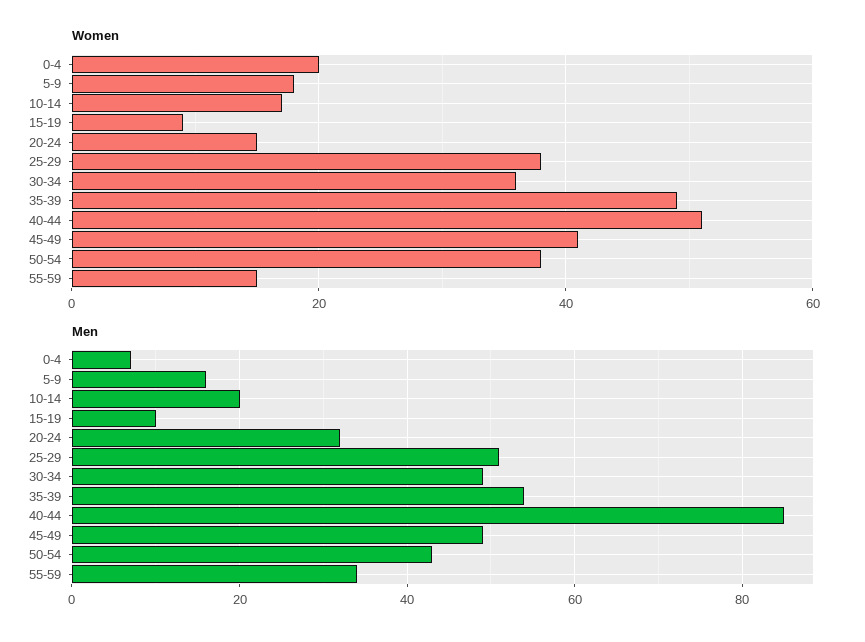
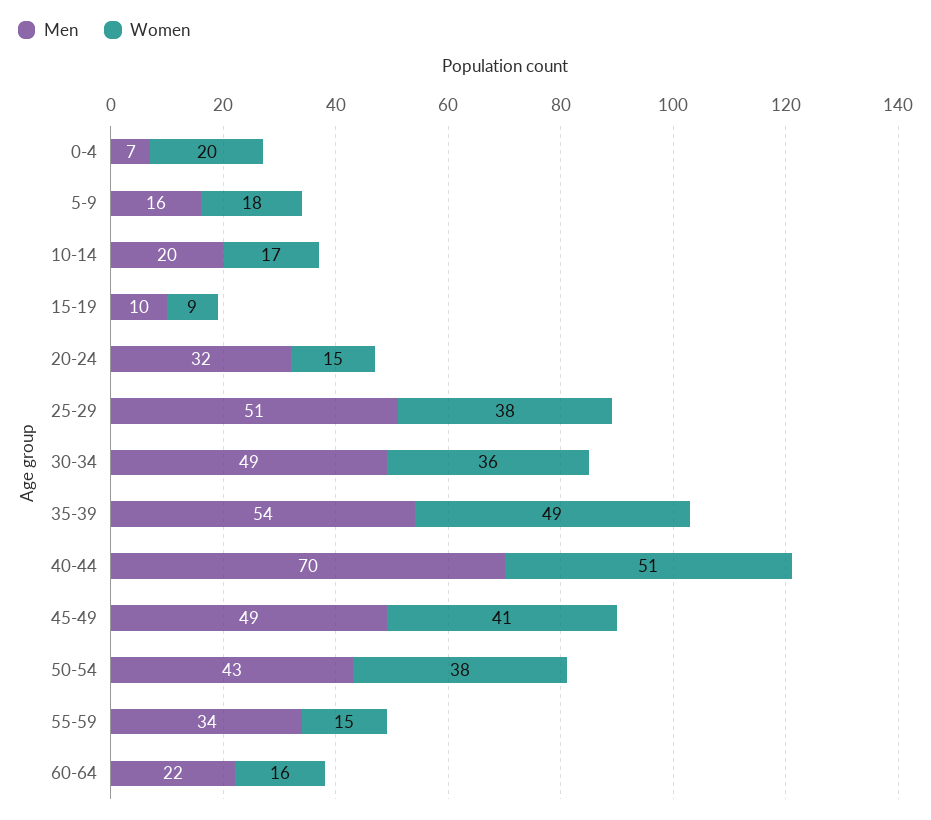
Men, 40-44: 85 -> 70
Men, 60-64: none -> 22
Women, 60-64: none -> 16

